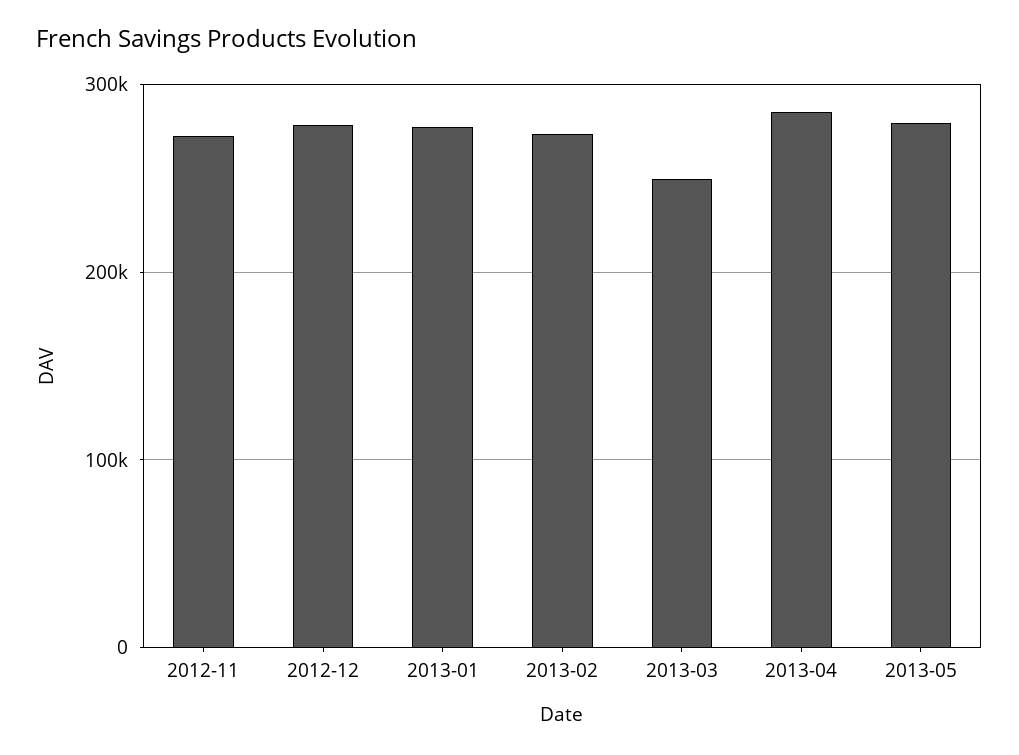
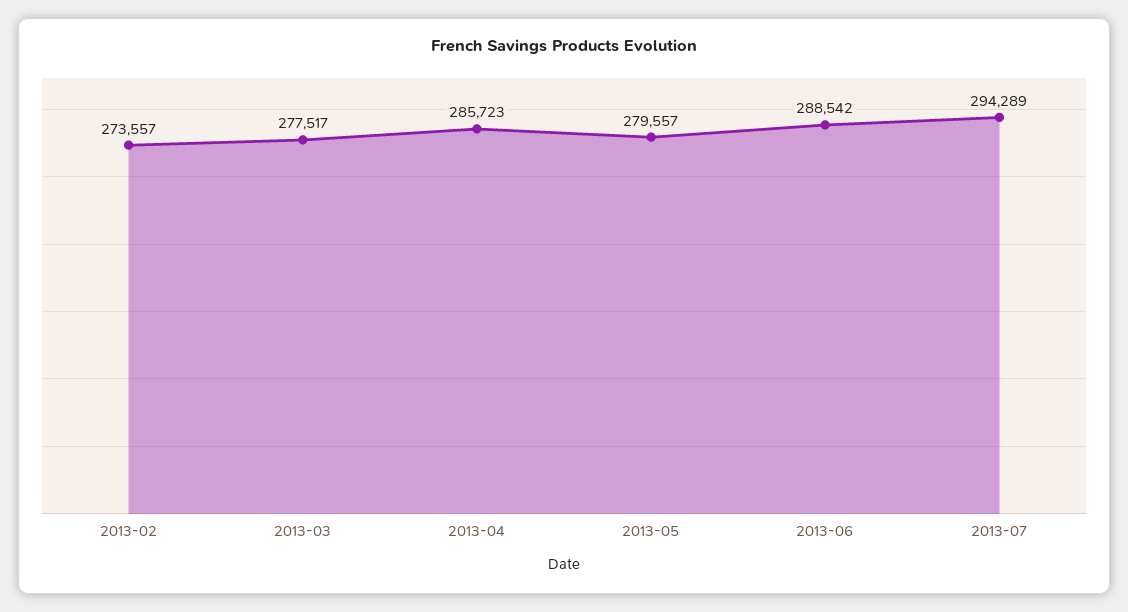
2012-11: 270000 -> none
2012-12: 280000 -> none
2013-01: 280000 -> none
2013-03: 250000 -> 277517
2013-06: none -> 288542
2013-07: none -> 294289

